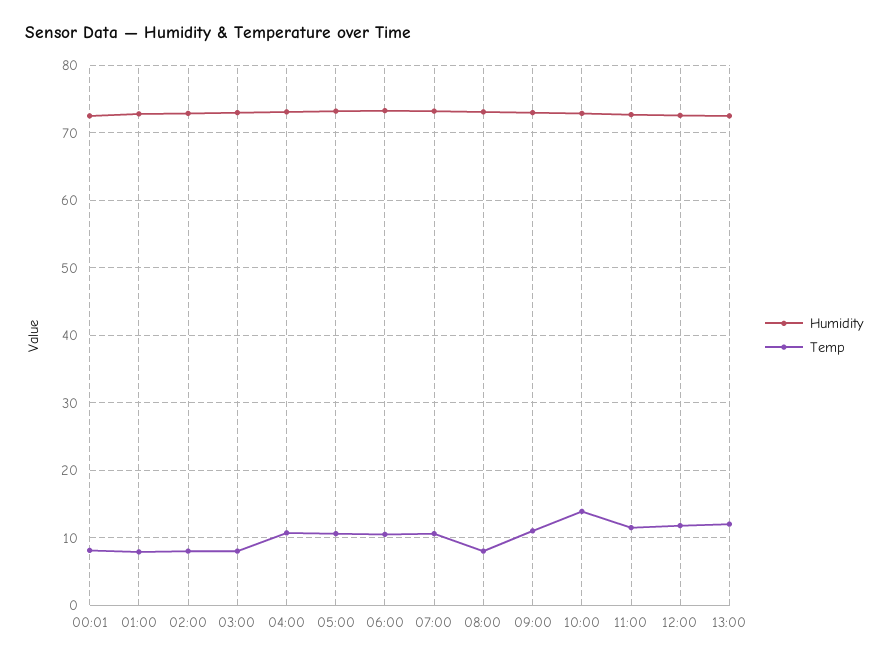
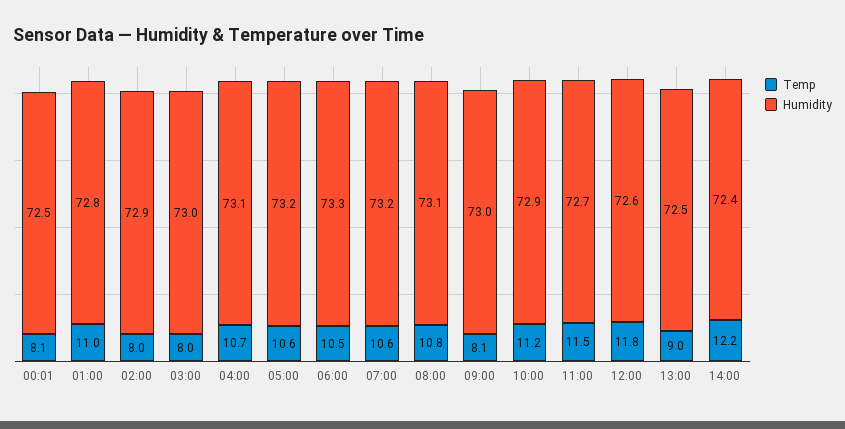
Temp, 01:00: 8 -> 11
Temp, 08:00: 8 -> 10.8
Temp, 09:00: 11 -> 8.1
Temp, 10:00: 14 -> 11.2
Temp, 13:00: 12 -> 9
Temp, 14:00: none -> 12.2
Humidity, 14:00: none -> 72.4

